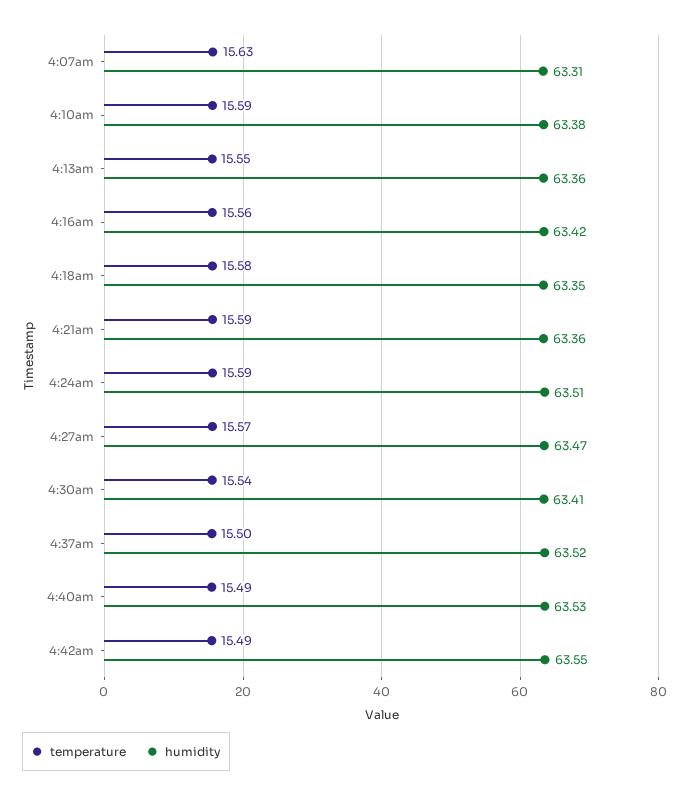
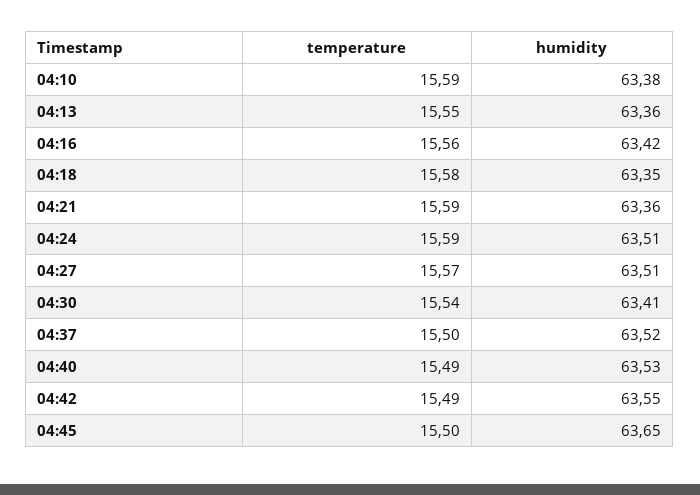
temperature, 4:07am: 15.63 -> none
humidity, 4:07am: 63.31 -> none
humidity, 4:27am: 63.47 -> 63.51
temperature, 04:45: none -> 15.5
humidity, 04:45: none -> 63.65

